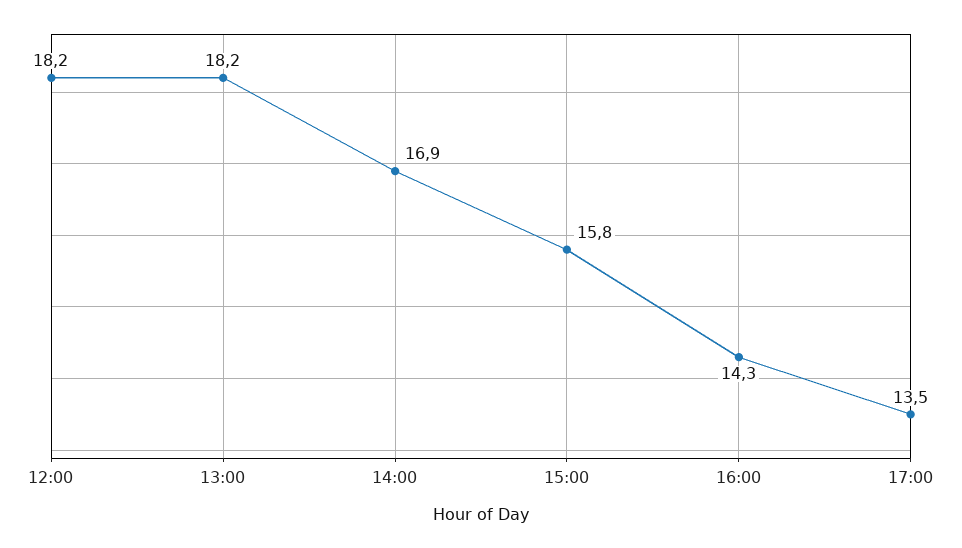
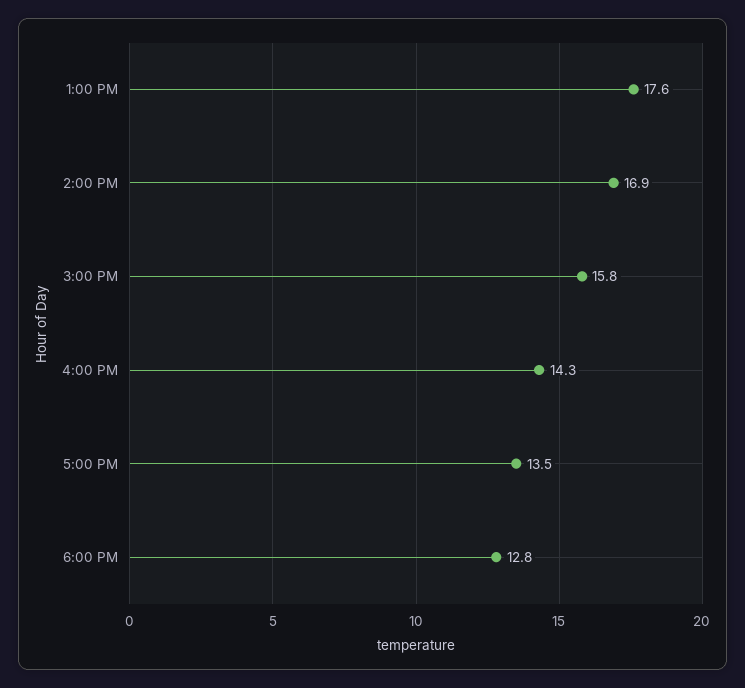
12:00: 18.2 -> none
13:00: 18.2 -> 17.6
6:00 PM: none -> 12.8

